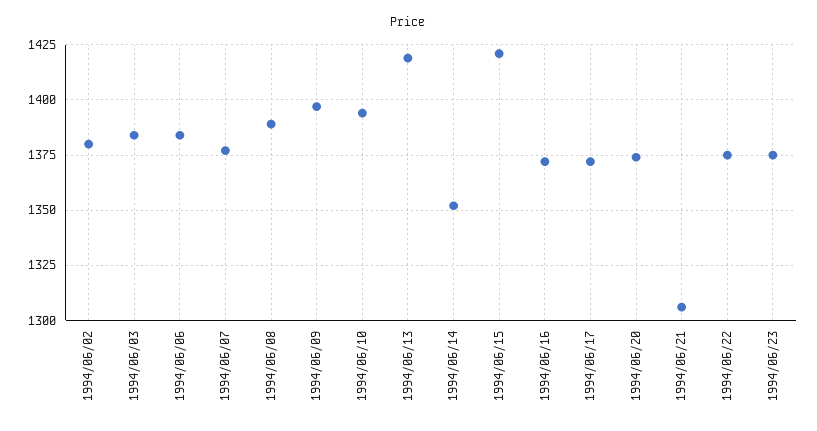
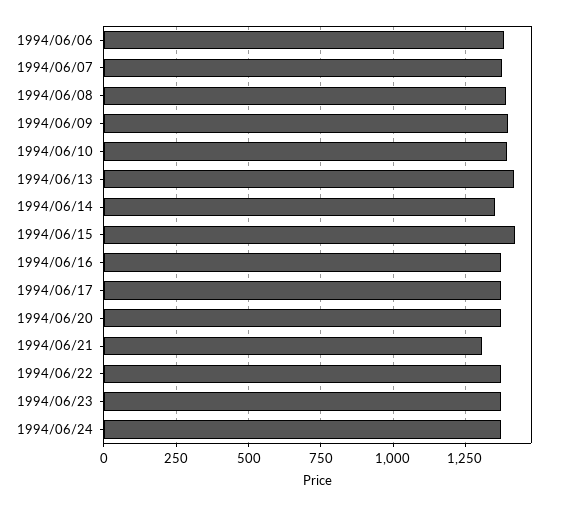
1994/06/02: 1380 -> none
1994/06/03: 1385 -> none
1994/06/24: none -> 1375

